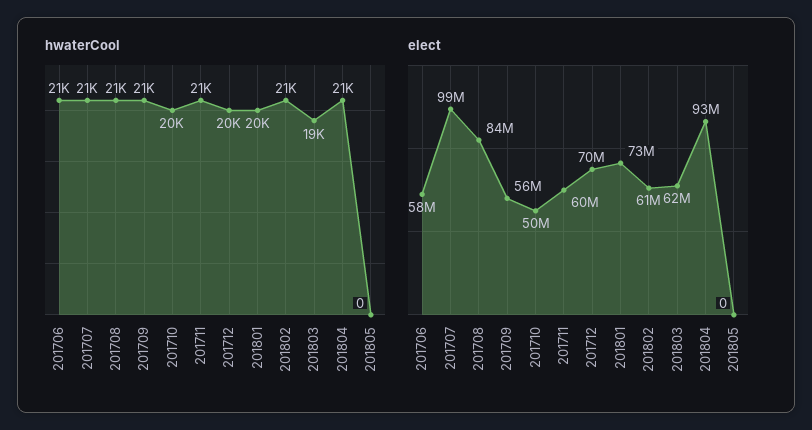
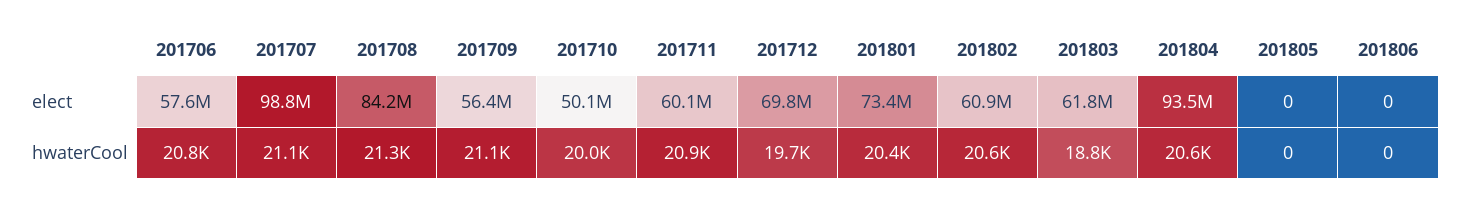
elect, 201806: none -> 0
hwaterCool, 201806: none -> 0

